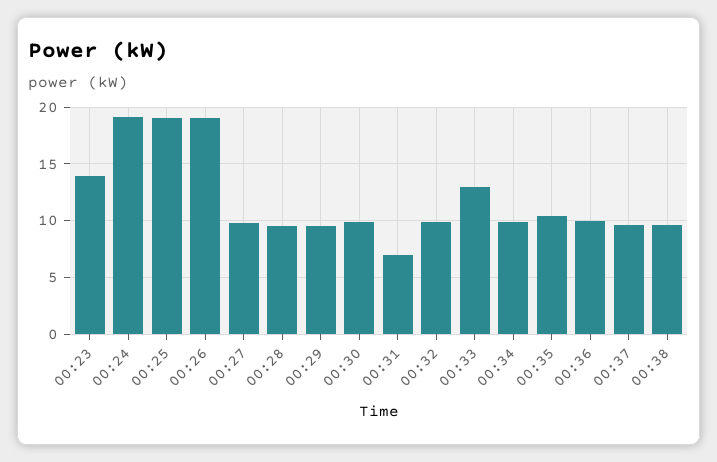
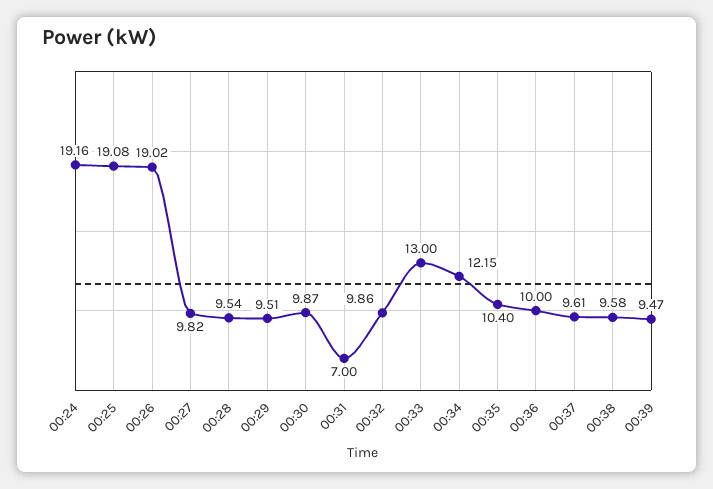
00:23: 14 -> none
00:34: 10 -> 12.15
00:39: none -> 9.47

